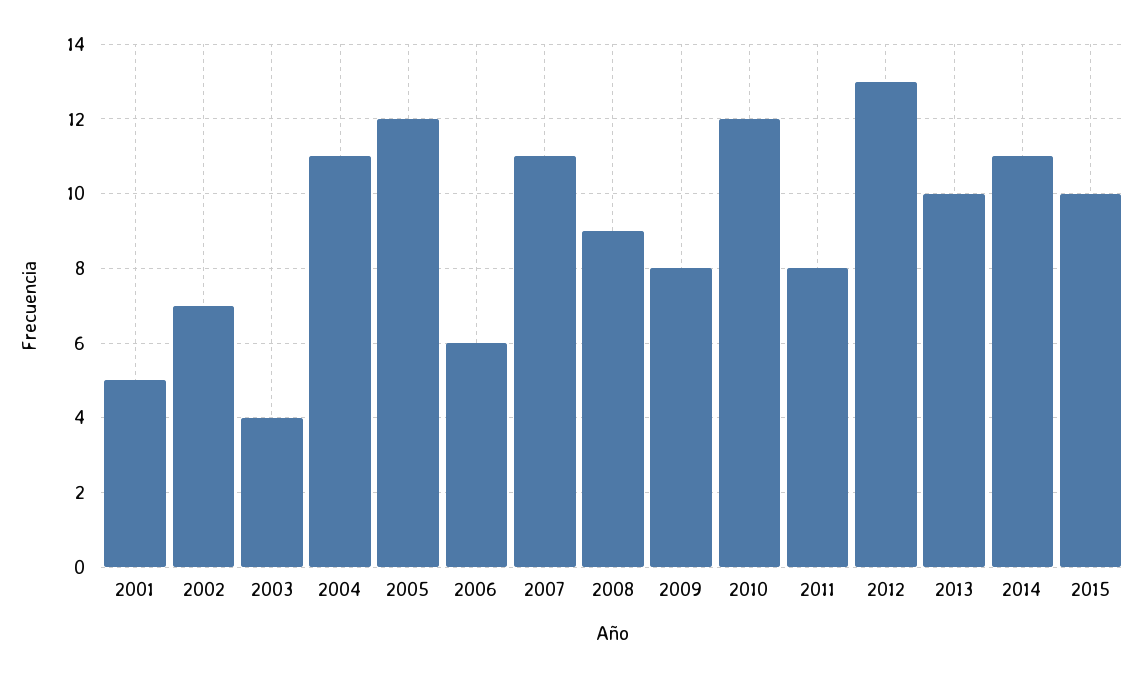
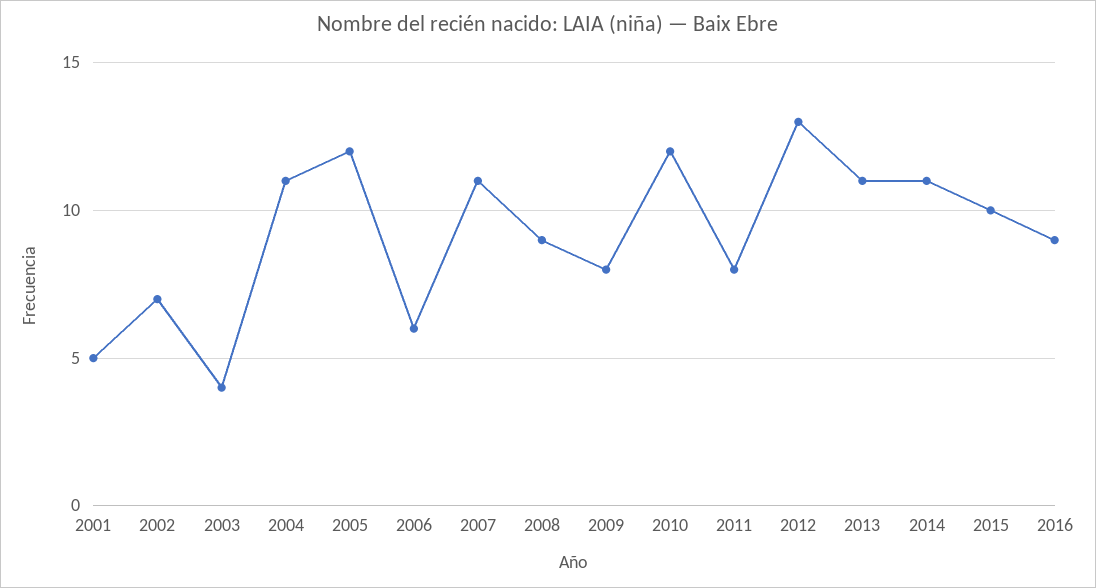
2013: 10 -> 11
2016: none -> 9

